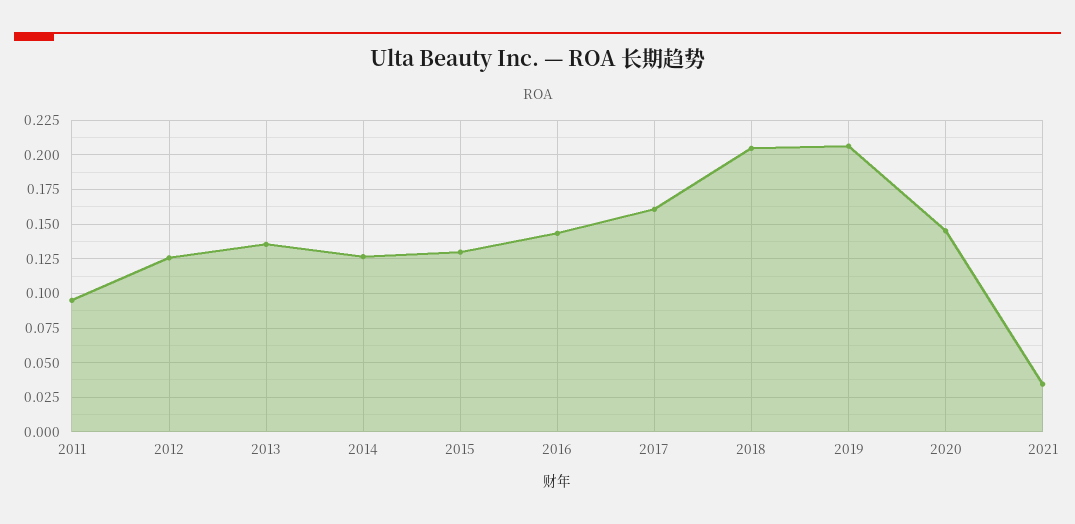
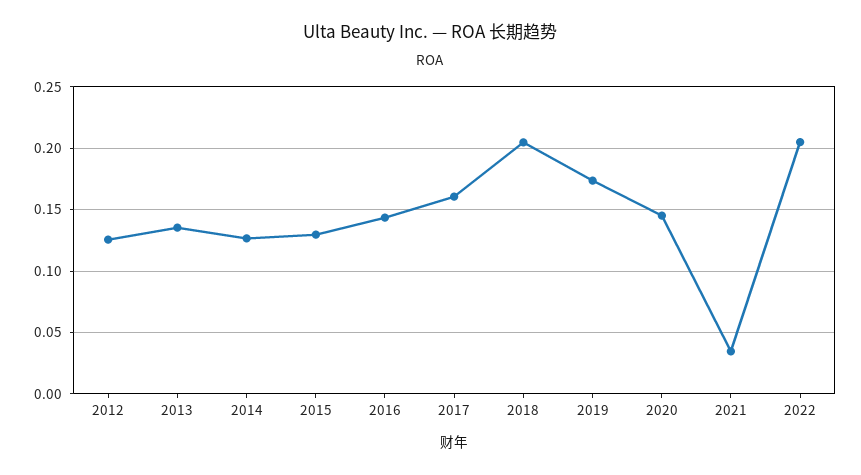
2011: 0.095 -> none
2019: 0.205 -> 0.175
2022: none -> 0.205

